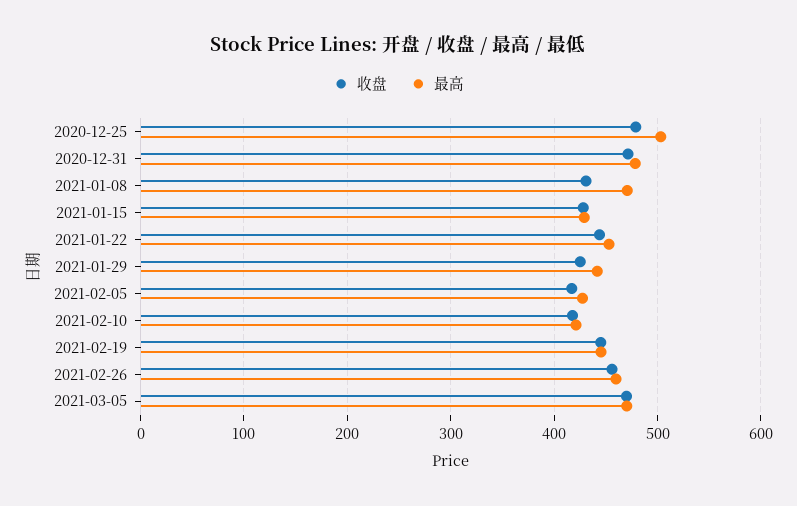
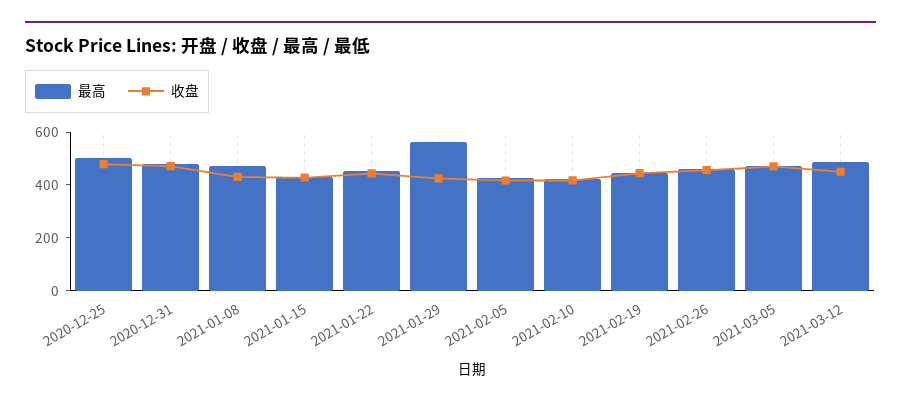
最高, 2021-01-29: 440 -> 550
最高, 2021-03-12: none -> 500
收盘, 2021-03-12: none -> 450

